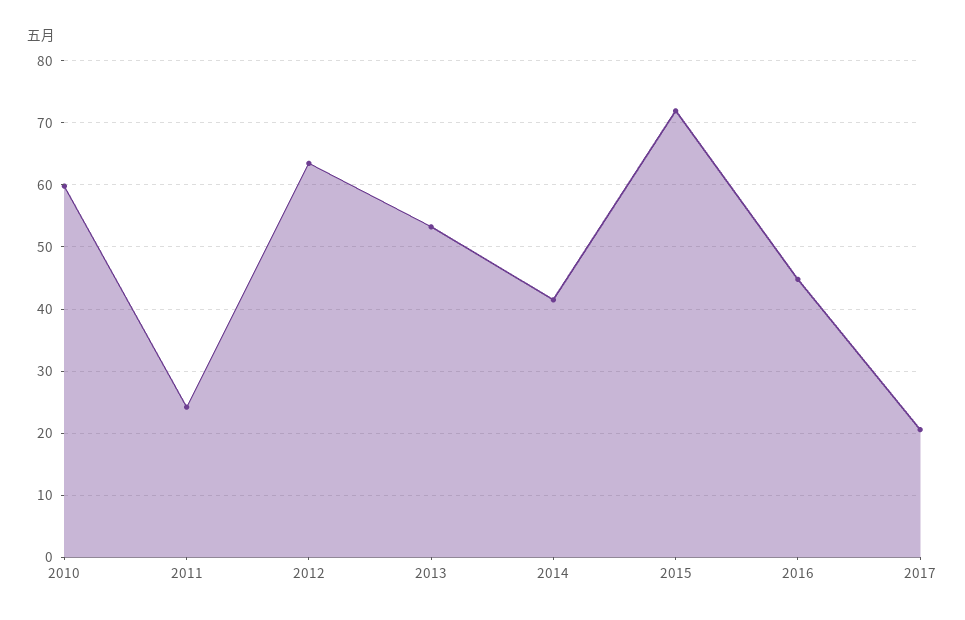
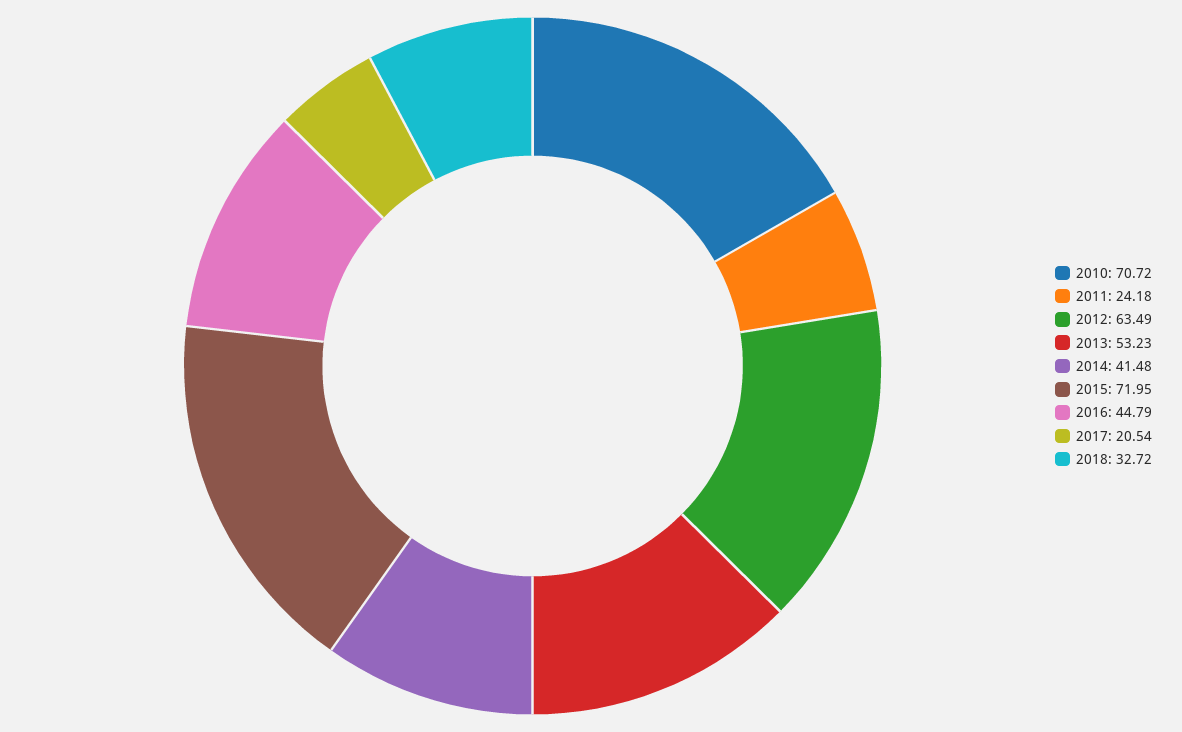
2010: 60 -> 70.72
2018: none -> 32.72

